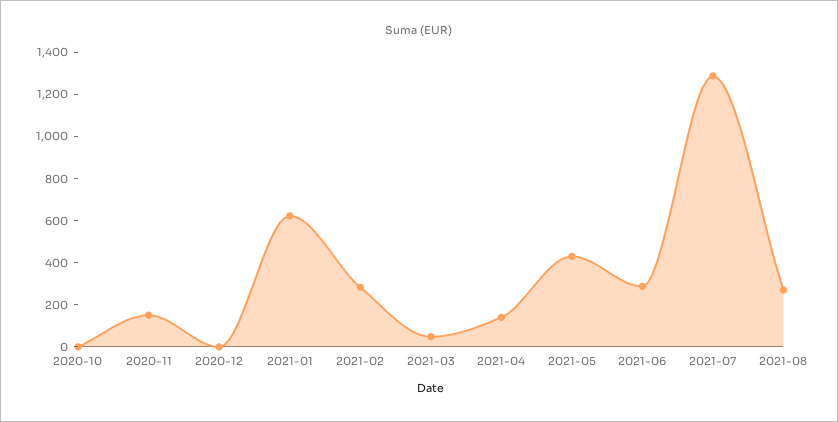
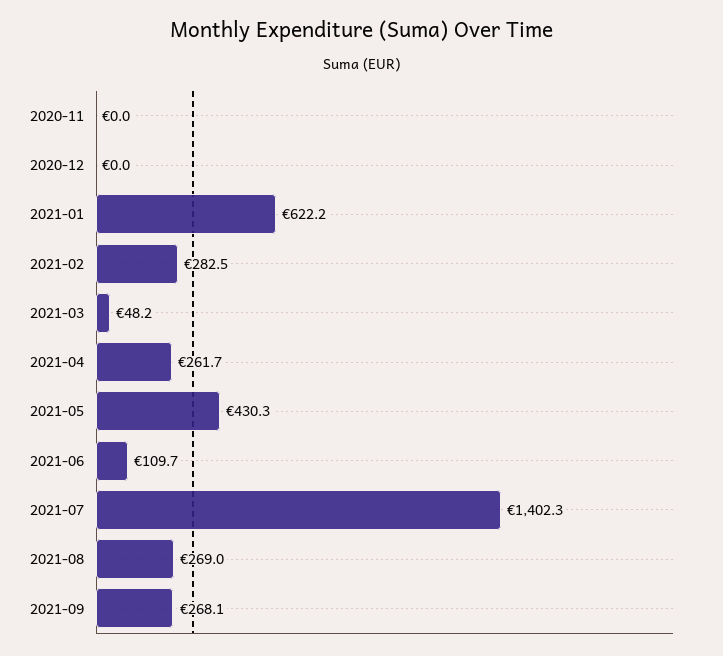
2020-10: 0 -> none
2020-11: 150 -> 0
2021-04: 150 -> 261.7
2021-06: 300 -> 109.7
2021-07: 1300 -> 1402.3
2021-09: none -> 268.1

